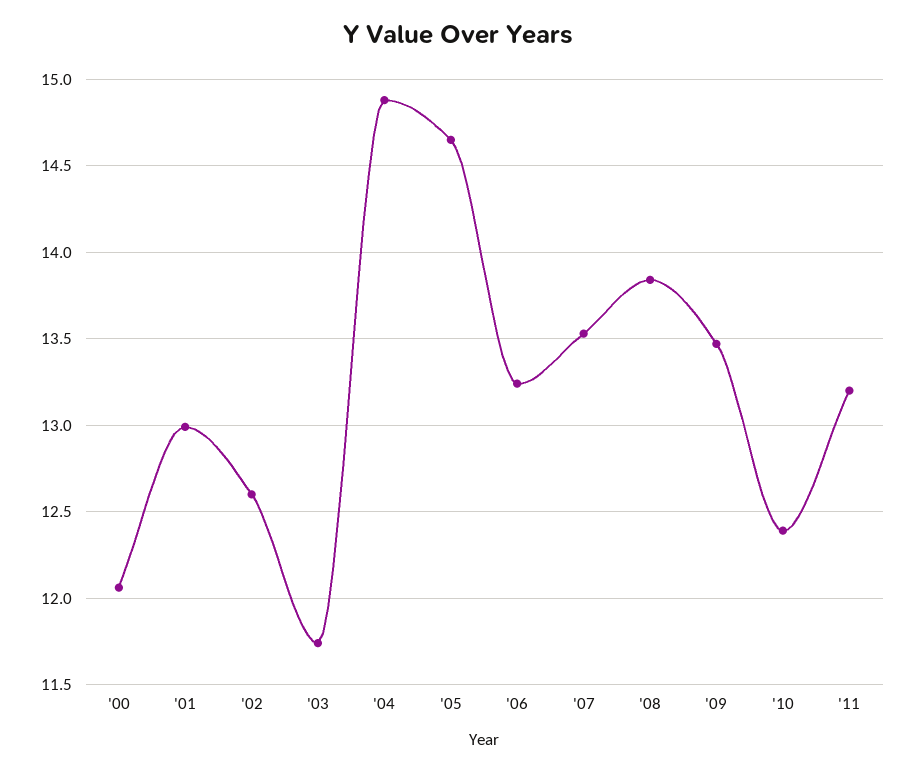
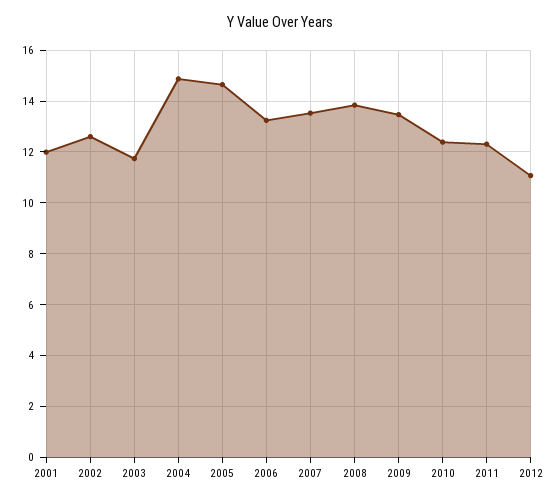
'00: 12.05 -> none
'01: 13 -> 12
'11: 13.2 -> 12.25
2012: none -> 11

